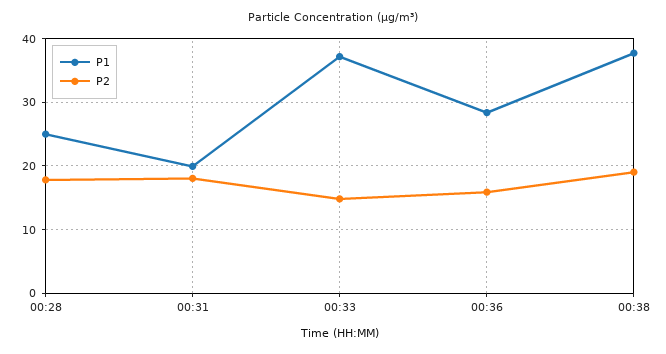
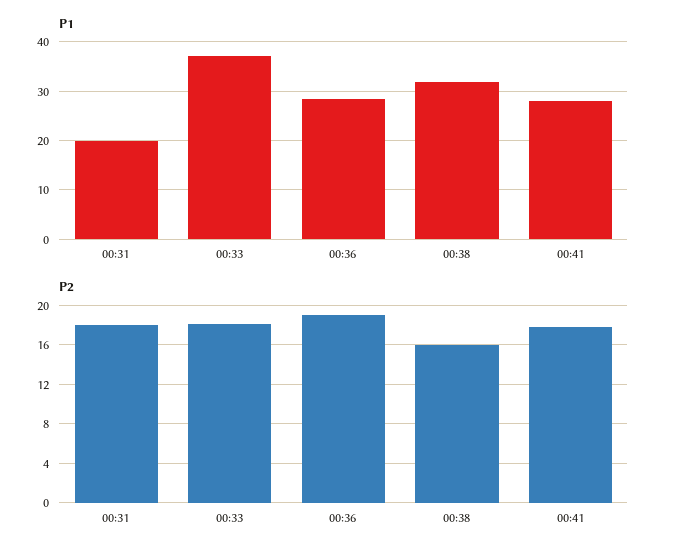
P1, 00:28: 25 -> none
P2, 00:28: 18 -> none
P2, 00:33: 15 -> 18
P2, 00:36: 16 -> 19
P1, 00:38: 38 -> 32
P2, 00:38: 19 -> 16
P1, 00:41: none -> 28
P2, 00:41: none -> 18

